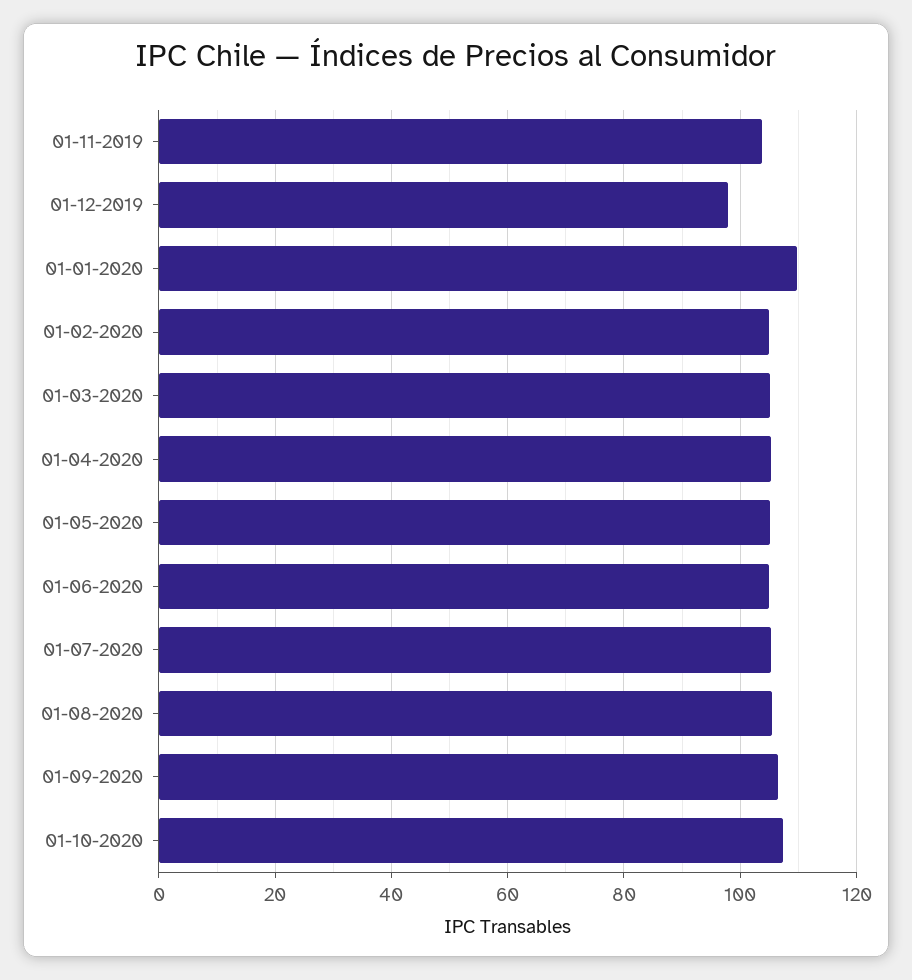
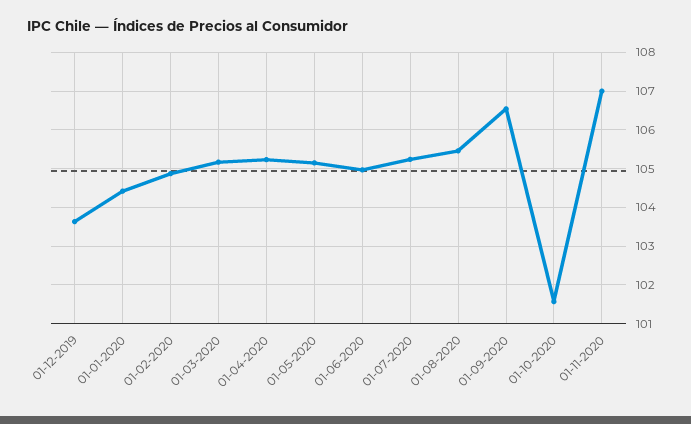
01-11-2019: 104 -> none
01-12-2019: 98 -> 103.6
01-01-2020: 110 -> 104.4
01-10-2020: 108 -> 101.6
01-11-2020: none -> 107

